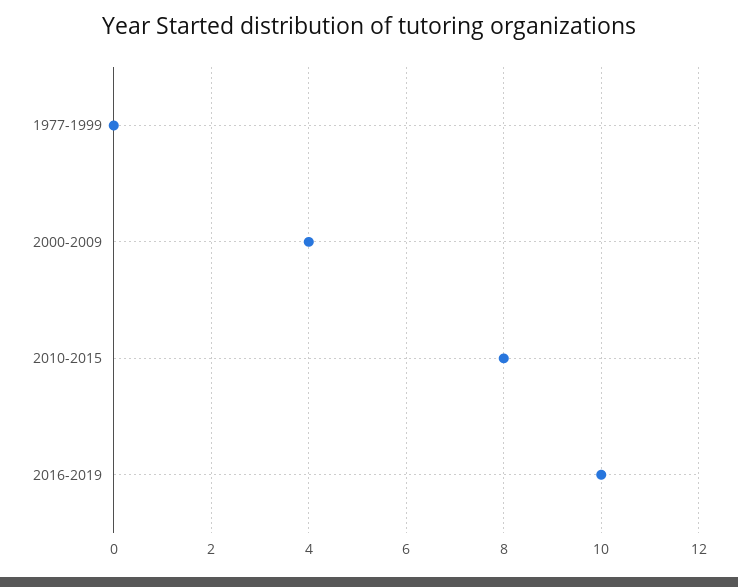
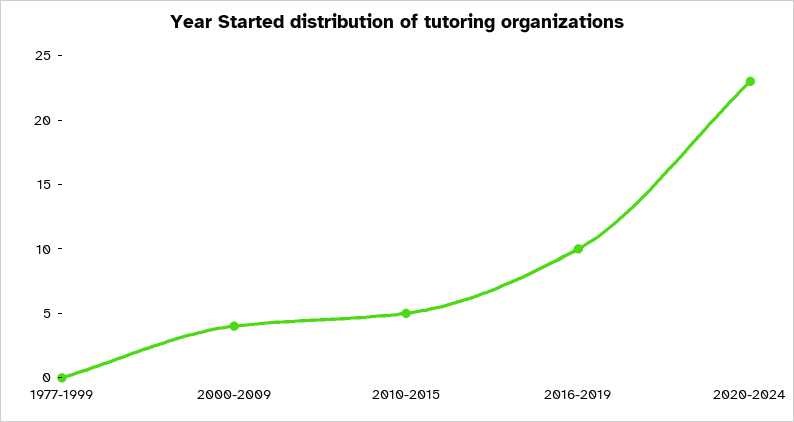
2010-2015: 8 -> 5
2020-2024: none -> 23

